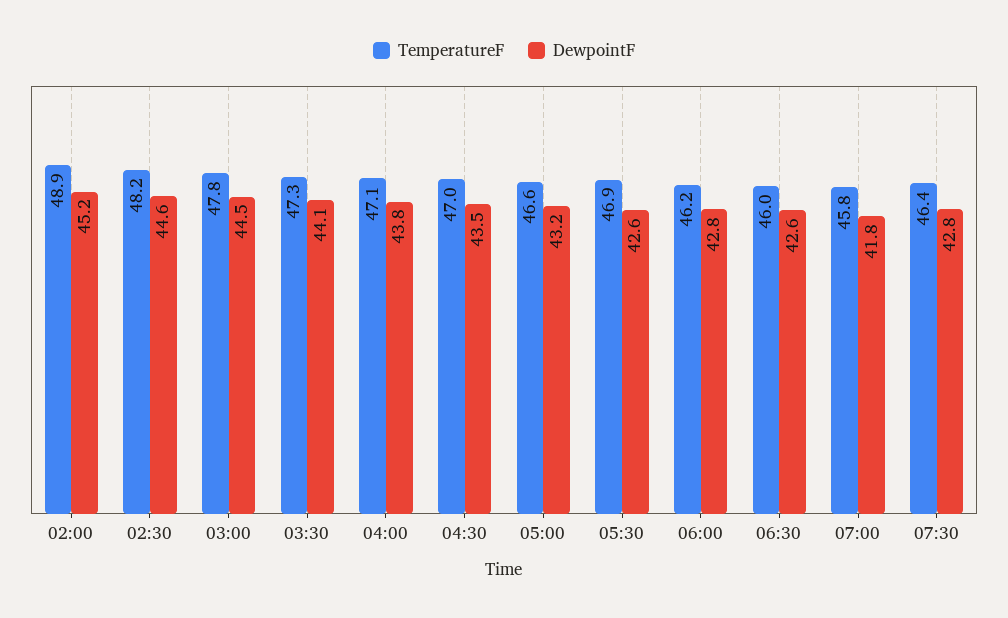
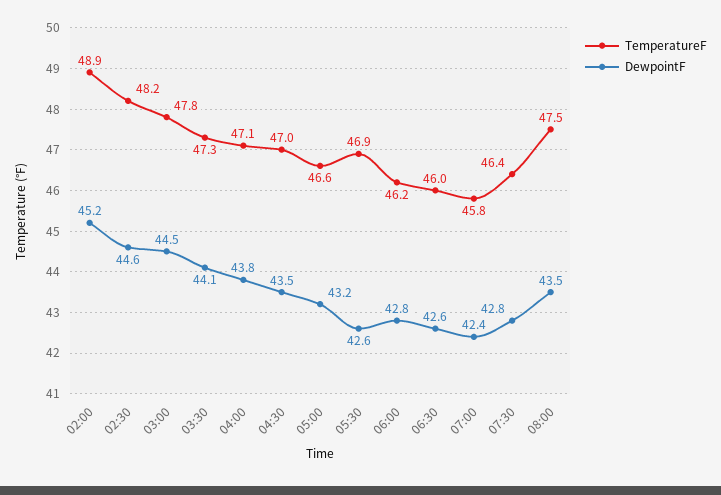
DewpointF, 07:00: 41.8 -> 42.4
TemperatureF, 08:00: none -> 47.5
DewpointF, 08:00: none -> 43.5

